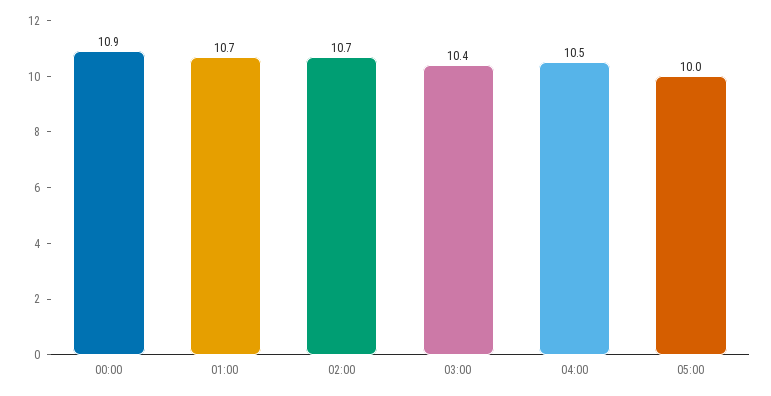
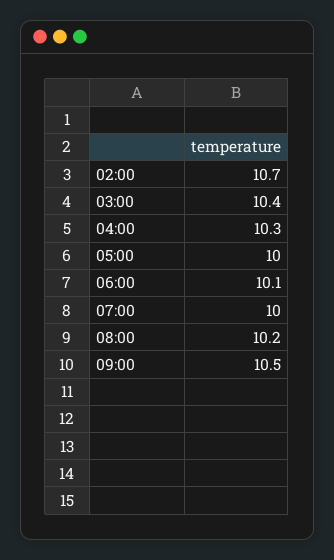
00:00: 10.9 -> none
01:00: 10.7 -> none
04:00: 10.5 -> 10.3
06:00: none -> 10.1
07:00: none -> 10
08:00: none -> 10.2
09:00: none -> 10.5

